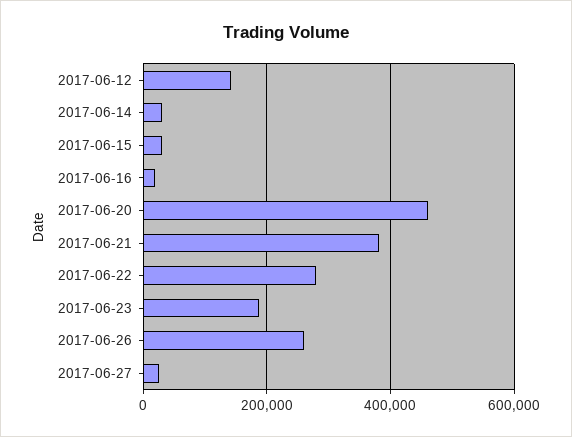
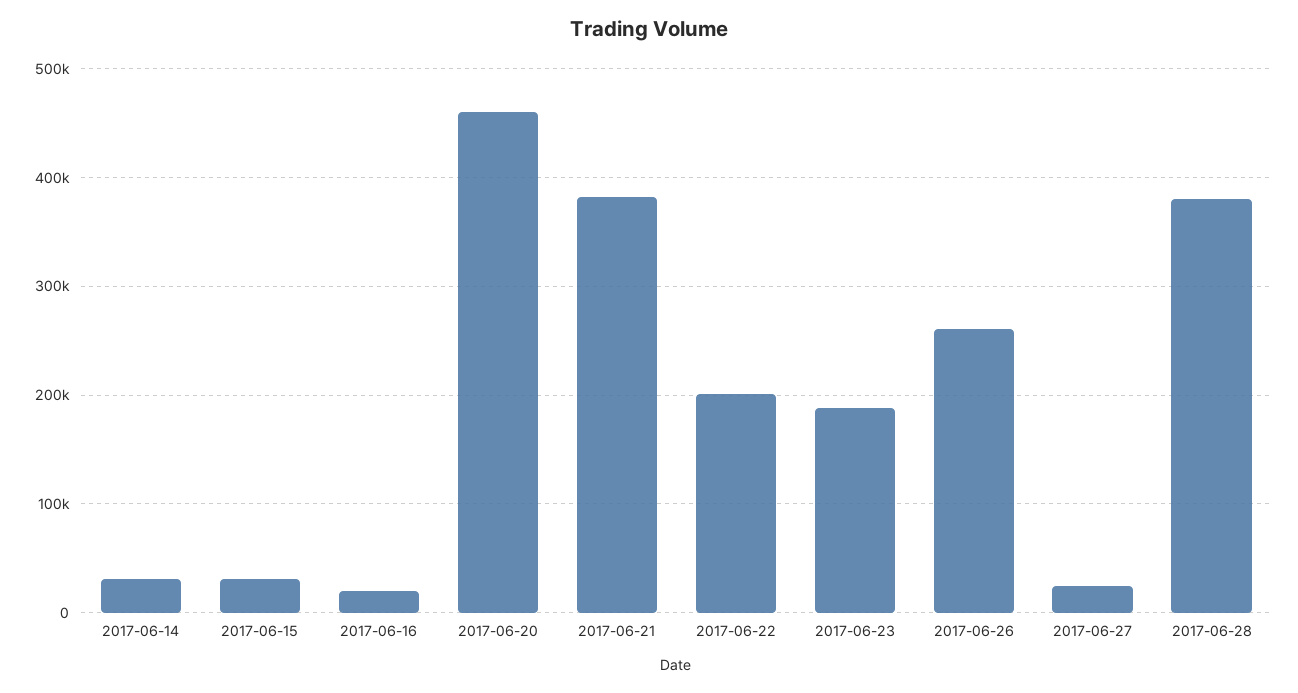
2017-06-12: 140000 -> none
2017-06-22: 280000 -> 200000
2017-06-28: none -> 380000

